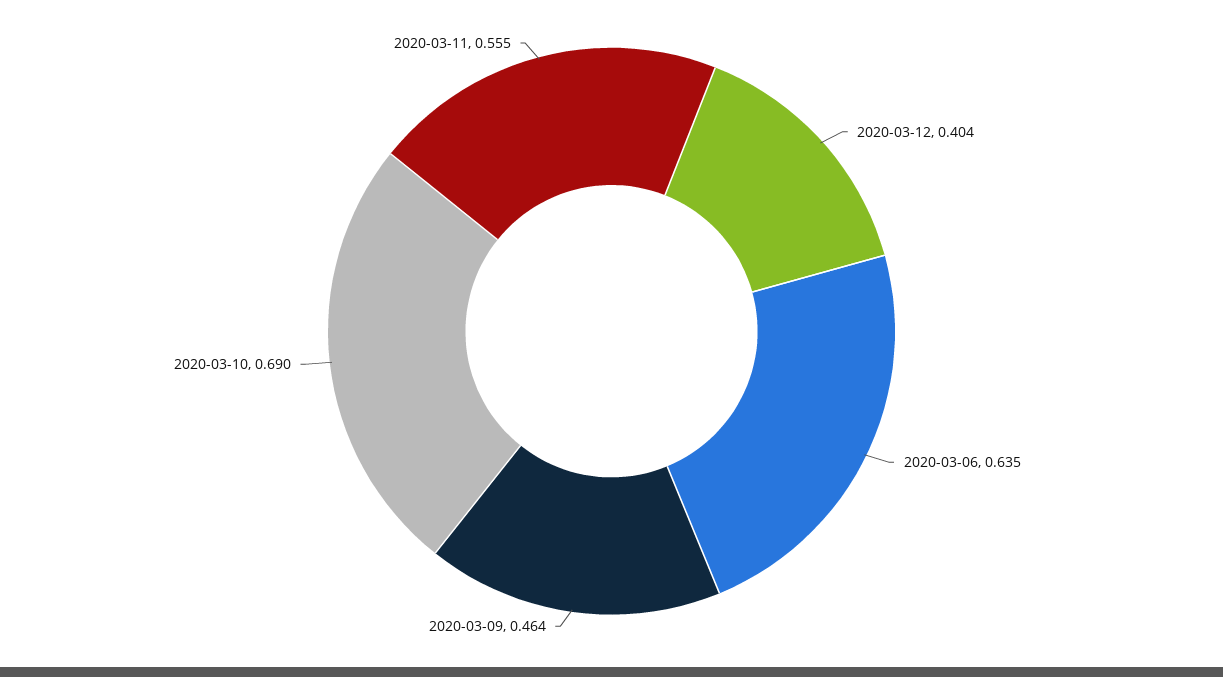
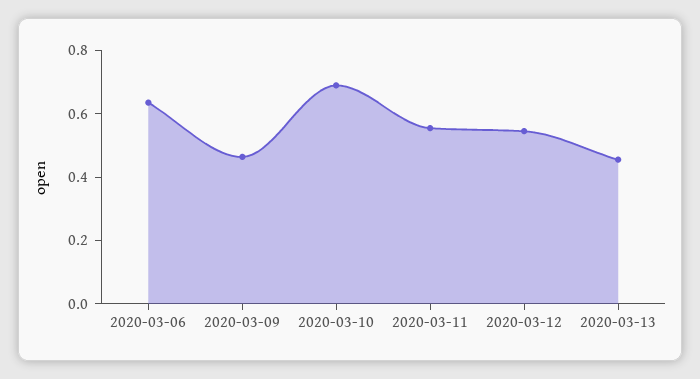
2020-03-12: 0.404 -> 0.55
2020-03-13: none -> 0.45

